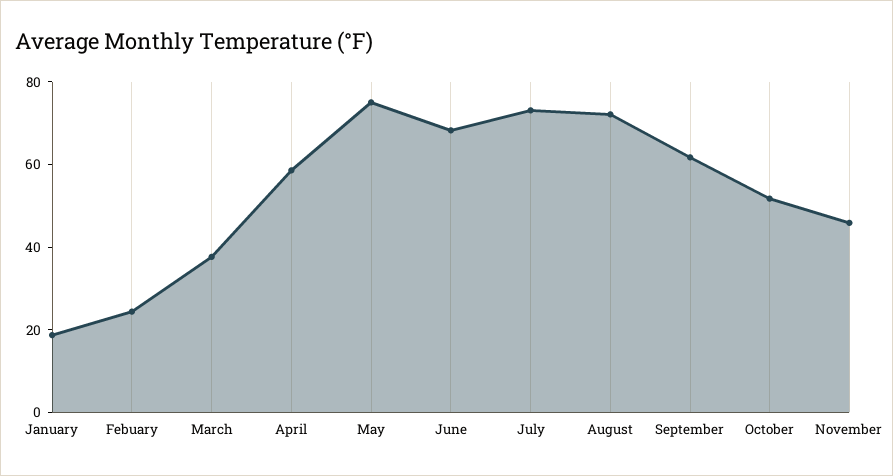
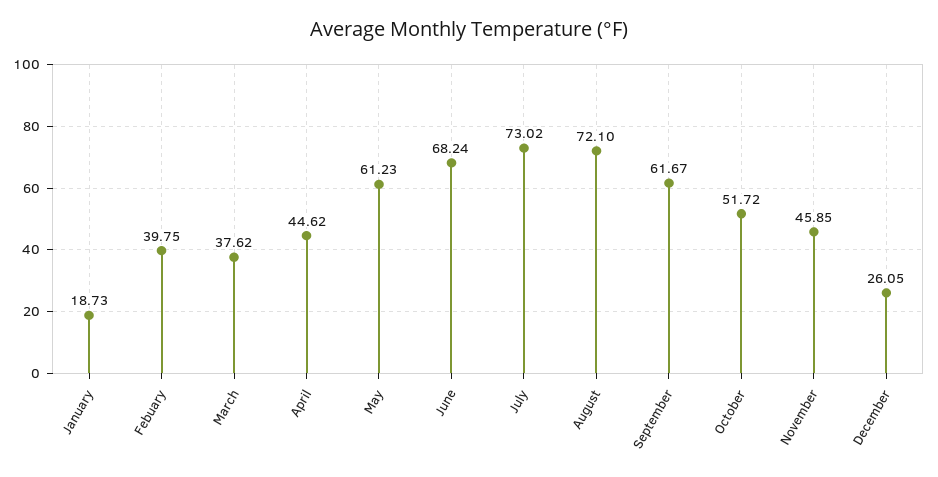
Febuary: 25 -> 39.75
April: 60 -> 44.62
May: 75 -> 61.23
December: none -> 26.05

